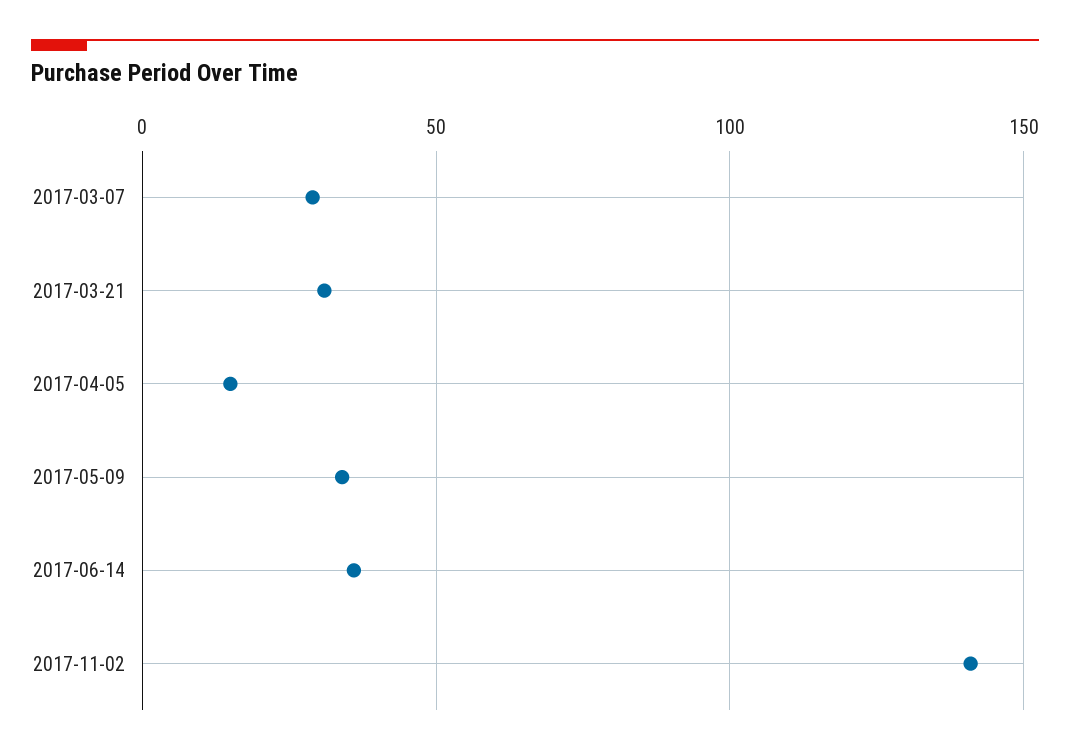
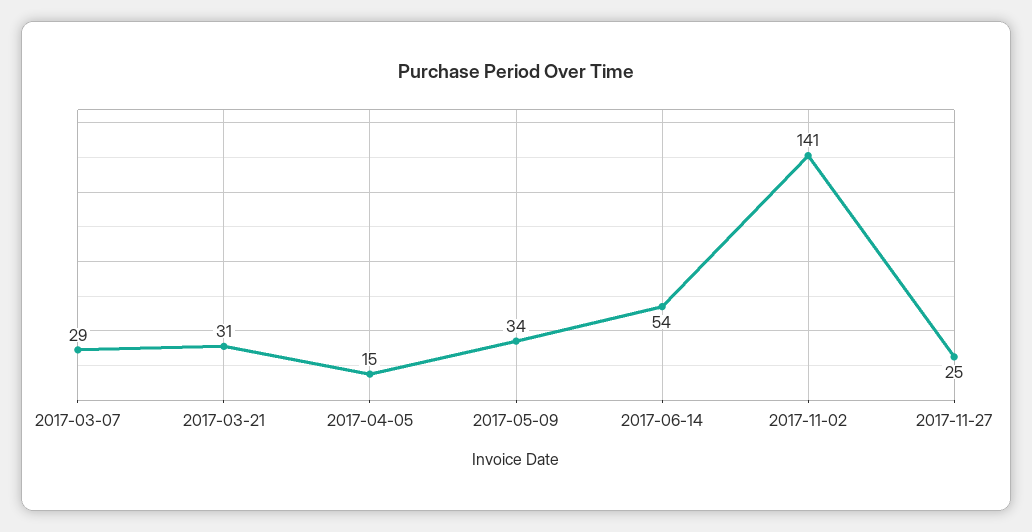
2017-06-14: 35 -> 54
2017-11-27: none -> 25

